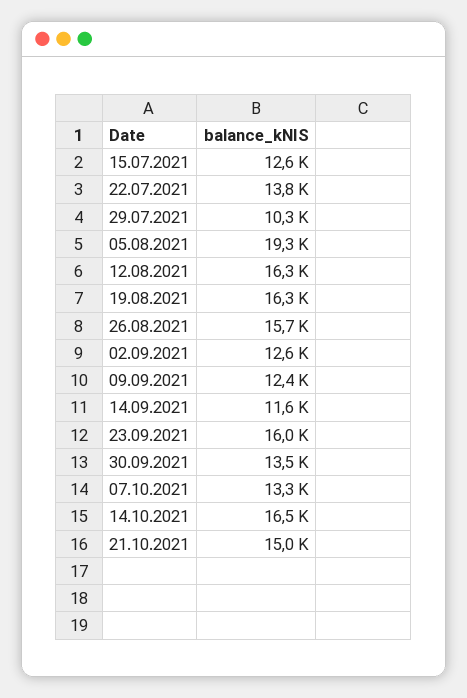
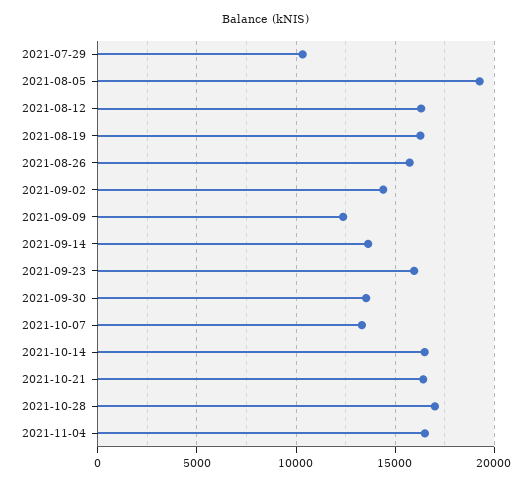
15.07.2021: 12600 -> none
22.07.2021: 13800 -> none
02.09.2021: 12600 -> 14500
14.09.2021: 11600 -> 13500
21.10.2021: 15000 -> 16500
2021-10-28: none -> 17000
2021-11-04: none -> 16500

